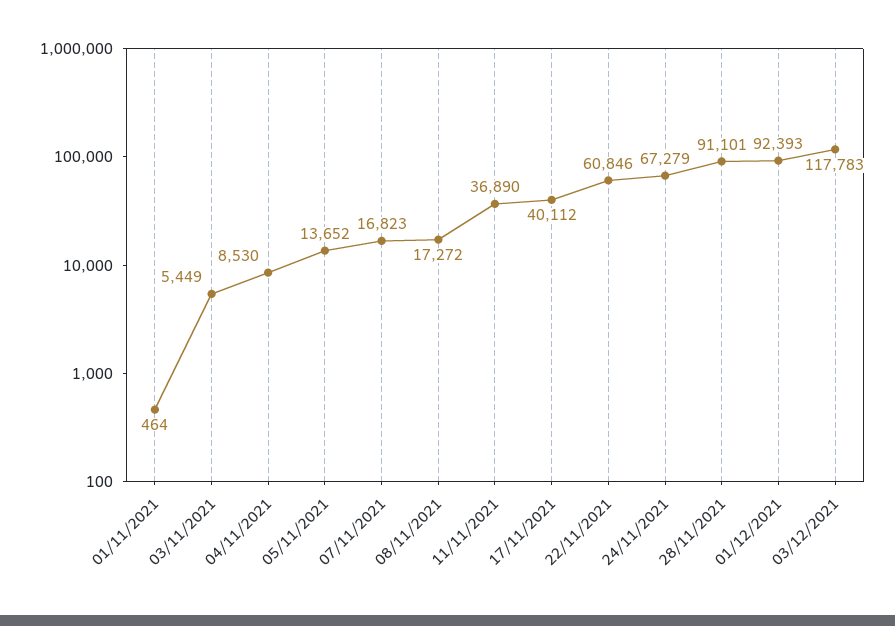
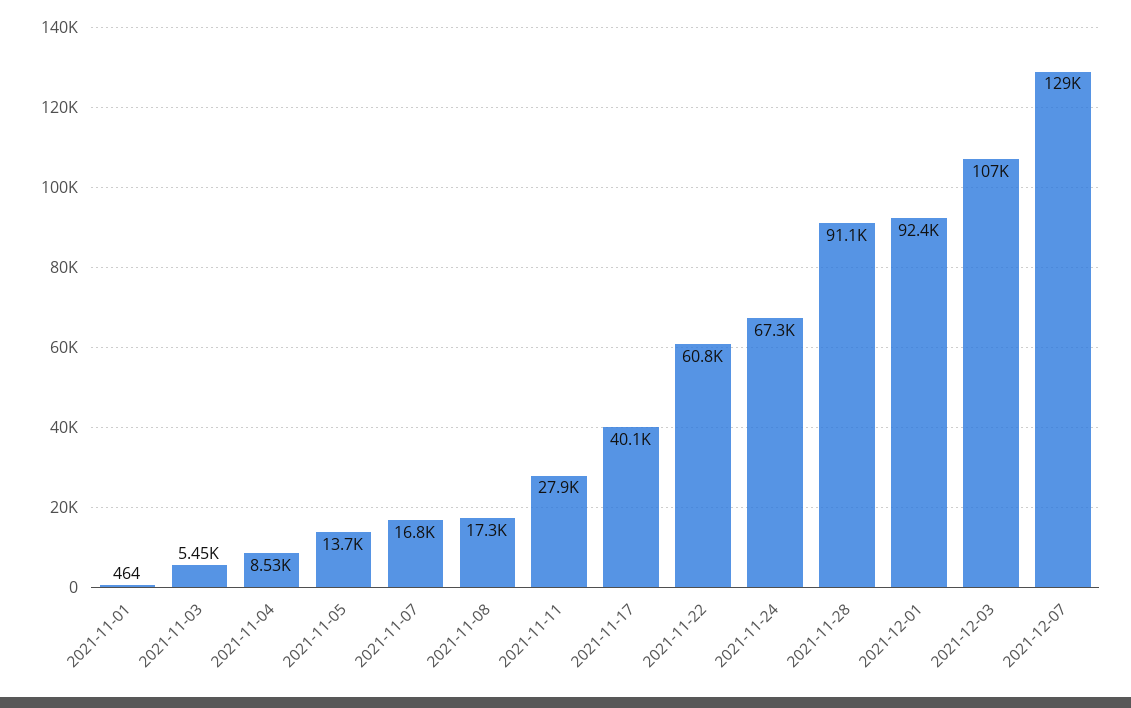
11/11/2021: 36890 -> 27900
03/12/2021: 117783 -> 107000
2021-12-07: none -> 129000

